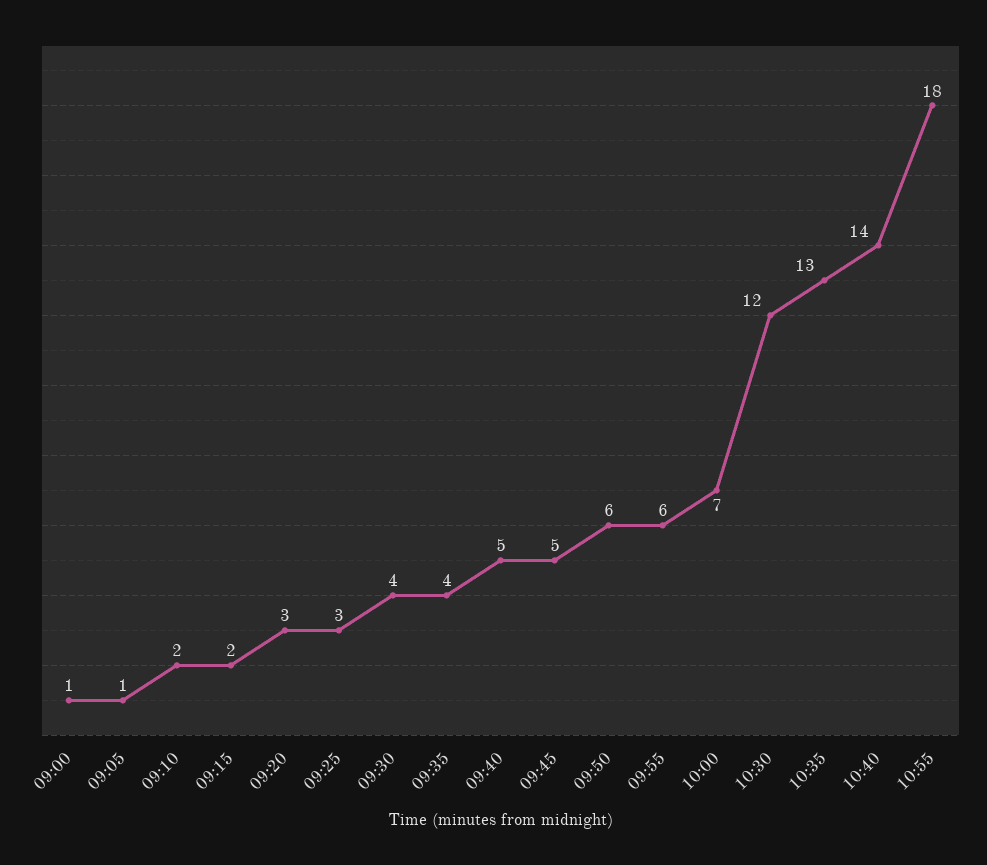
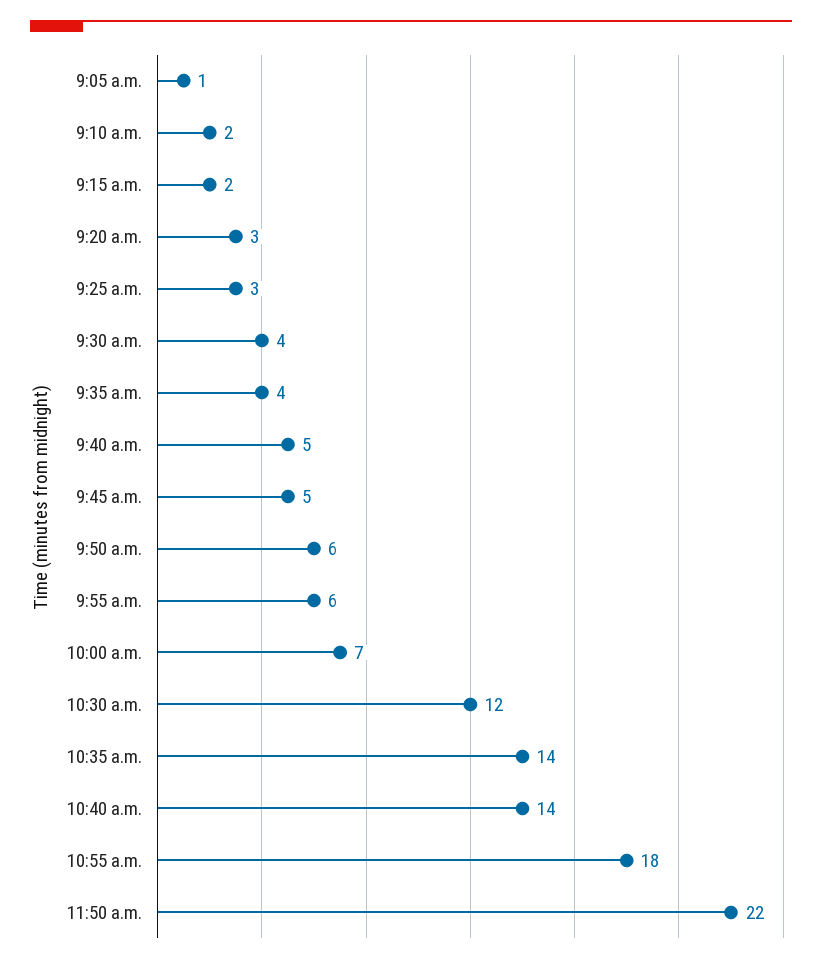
09:00: 1 -> none
10:35: 13 -> 14
11:50 a.m.: none -> 22

